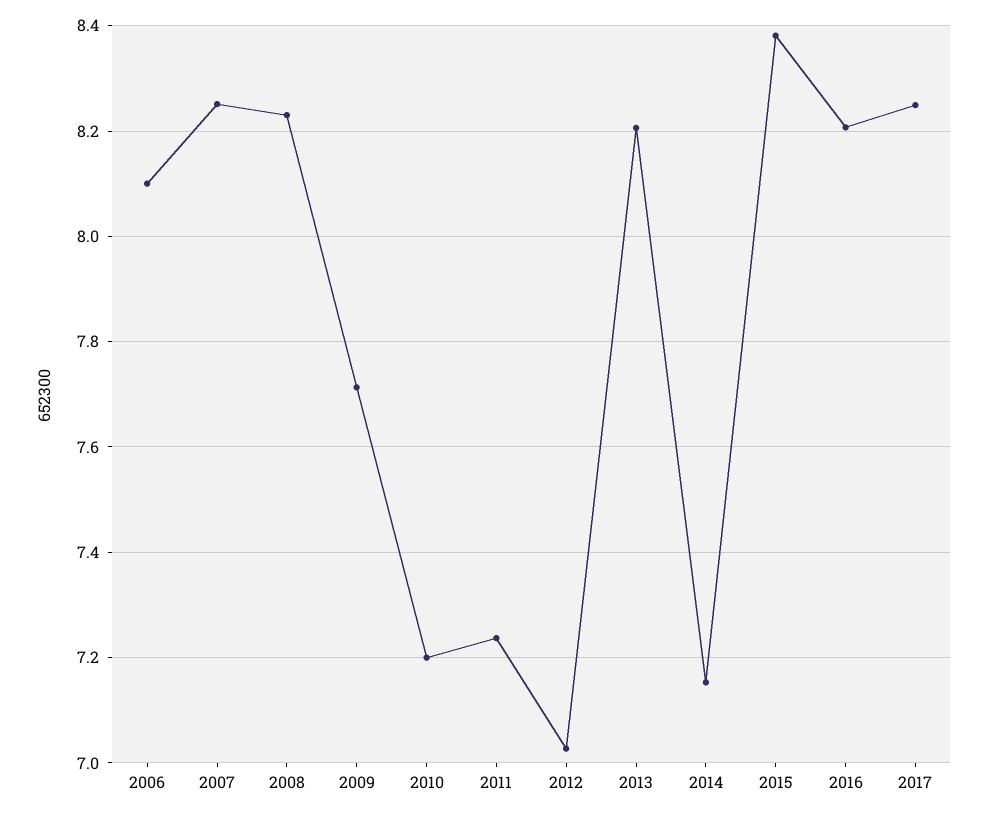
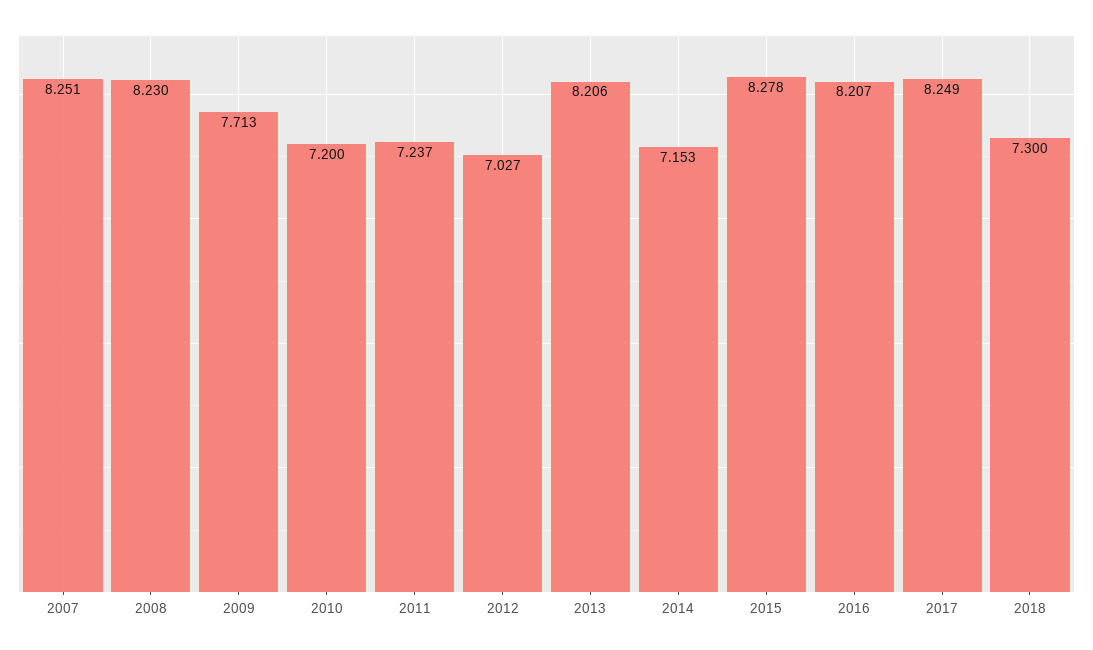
2006: 8.1 -> none
2015: 8.38 -> 8.278
2018: none -> 7.3

